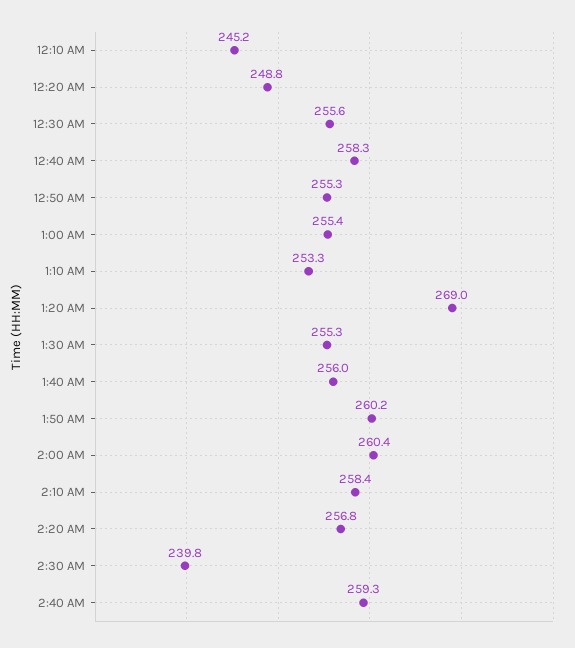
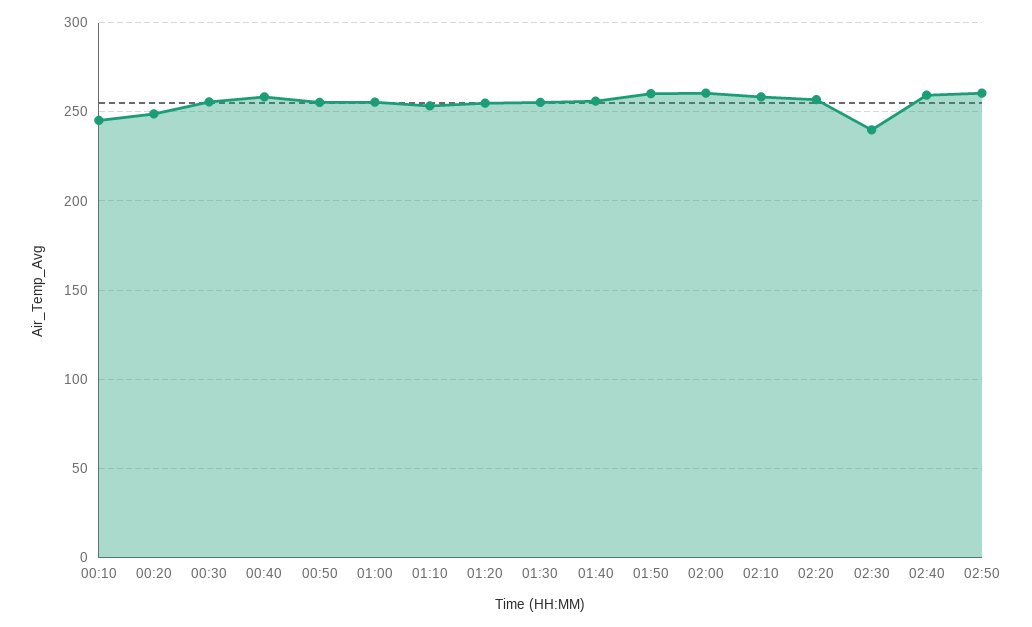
1:20 AM: 269 -> 255
02:50: none -> 260

